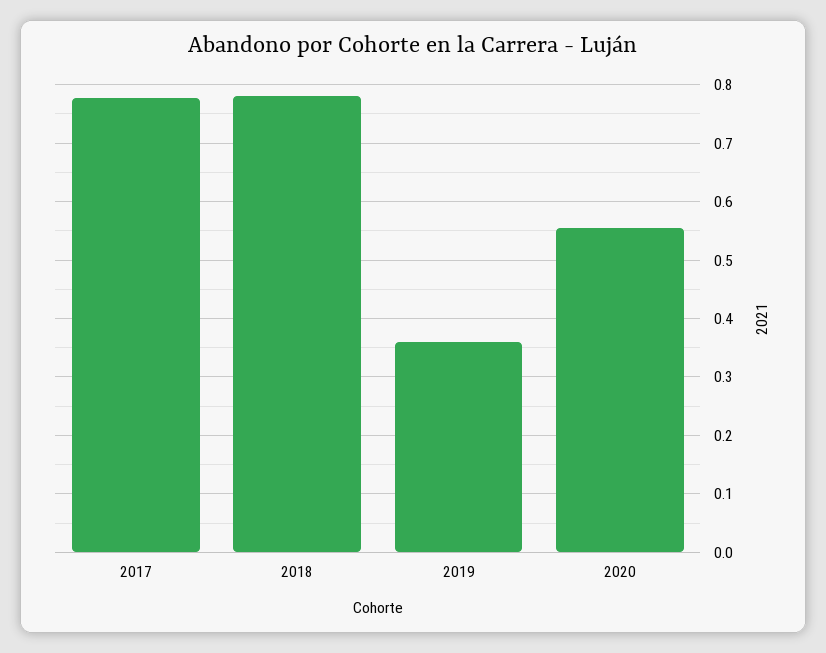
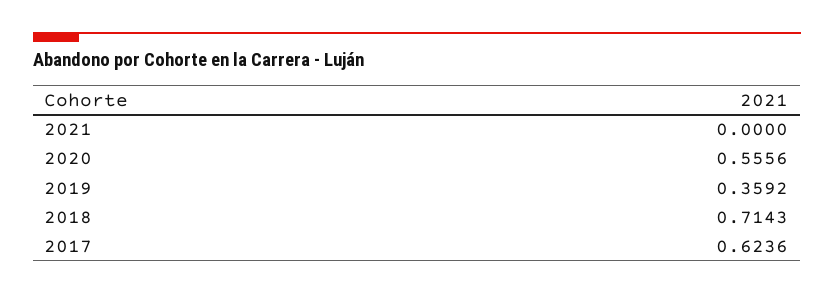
2017: 0.78 -> 0.6236
2018: 0.78 -> 0.7143
2021: none -> 0

